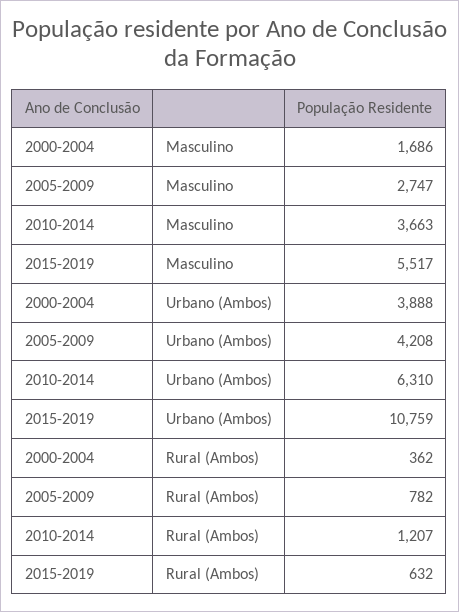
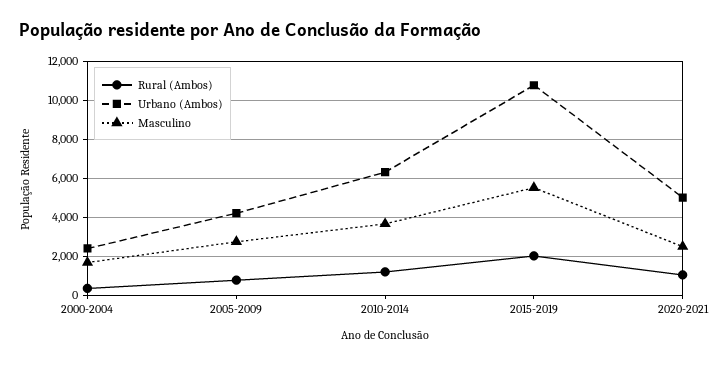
Urbano (Ambos), 2000-2004: 3888 -> 2500
Rural (Ambos), 2015-2019: 632 -> 2000
Rural (Ambos), 2020-2021: none -> 1000
Urbano (Ambos), 2020-2021: none -> 5000
Masculino, 2020-2021: none -> 2500

